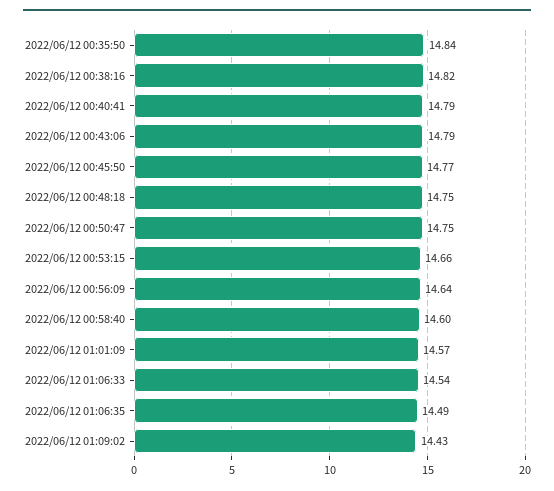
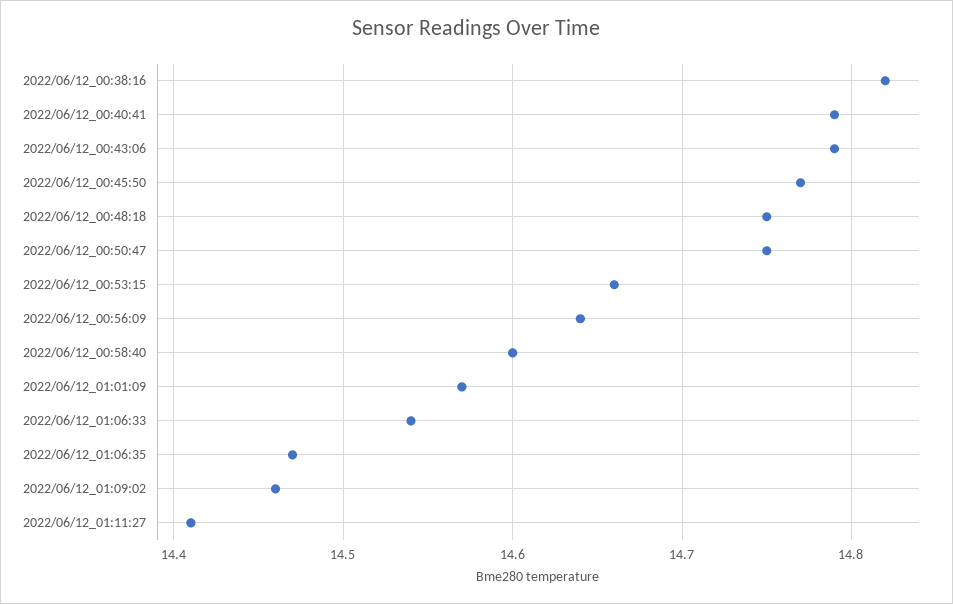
2022/06/12 00:35:50: 14.84 -> none
2022/06/12 01:06:35: 14.49 -> 14.47
2022/06/12 01:09:02: 14.43 -> 14.46
2022/06/12_01:11:27: none -> 14.41

